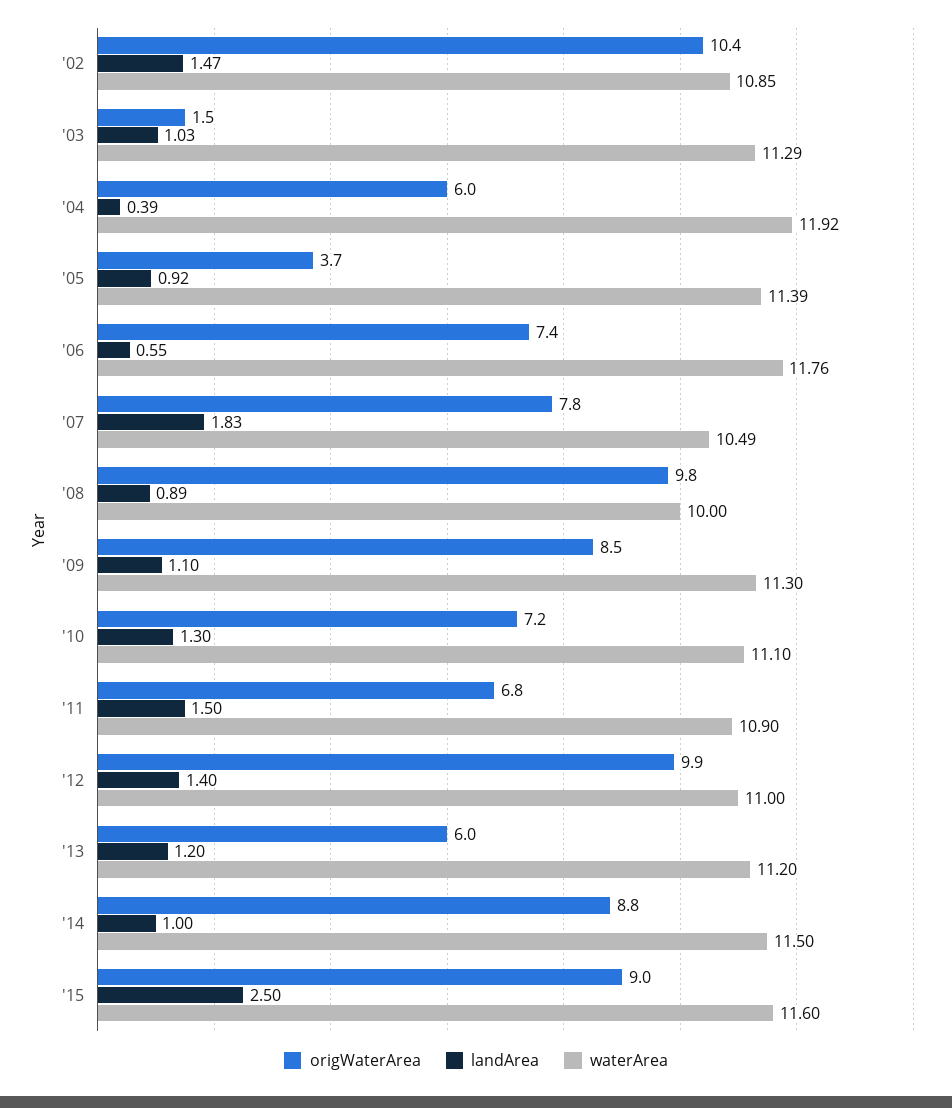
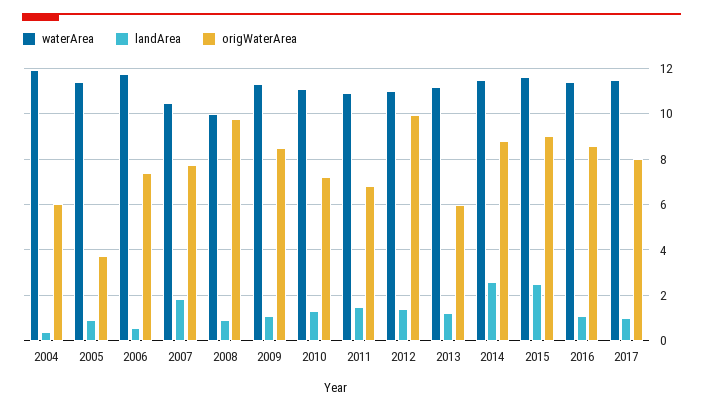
origWaterArea, '02: 10.4 -> none
landArea, '02: 1.47 -> none
waterArea, '02: 10.85 -> none
origWaterArea, '03: 1.5 -> none
landArea, '03: 1.03 -> none
waterArea, '03: 11.29 -> none
landArea, '14: 1 -> 2.5
waterArea, 2016: none -> 11.5
landArea, 2016: none -> 1
origWaterArea, 2016: none -> 8.5
waterArea, 2017: none -> 11.5
landArea, 2017: none -> 1
origWaterArea, 2017: none -> 8

